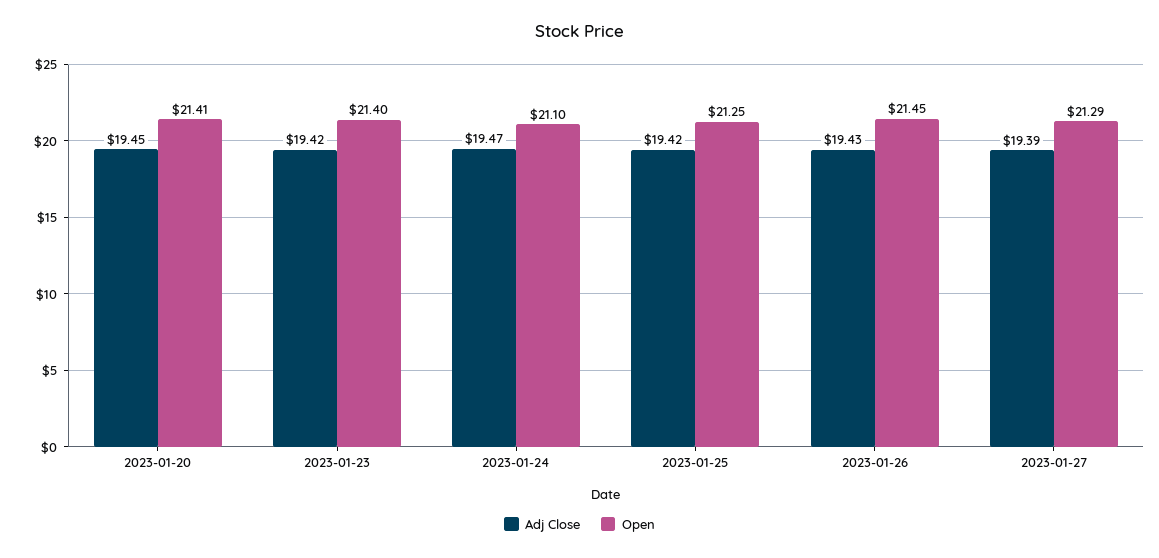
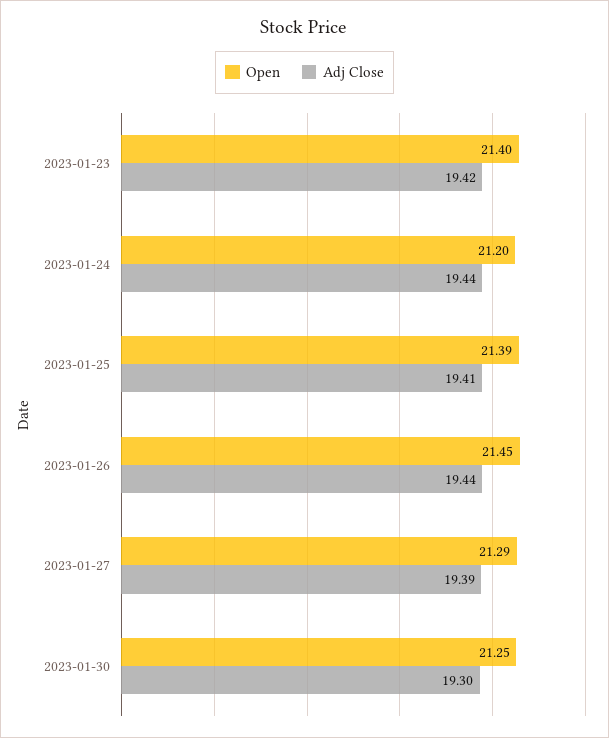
Adj Close, 2023-01-20: 19.45 -> none
Open, 2023-01-20: 21.41 -> none
Adj Close, 2023-01-24: 19.47 -> 19.44
Open, 2023-01-24: 21.1 -> 21.2
Adj Close, 2023-01-25: 19.42 -> 19.41
Open, 2023-01-25: 21.25 -> 21.39
Adj Close, 2023-01-26: 19.43 -> 19.44
Open, 2023-01-30: none -> 21.25
Adj Close, 2023-01-30: none -> 19.3

